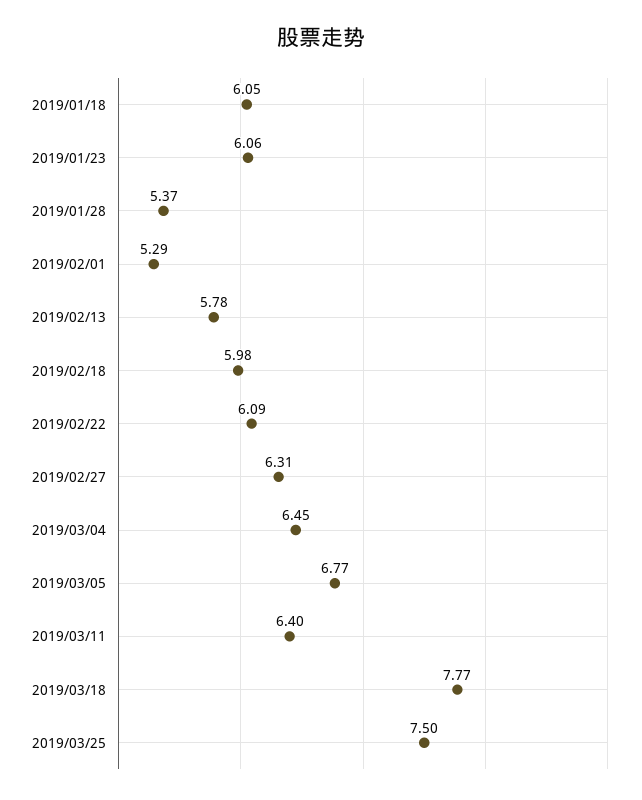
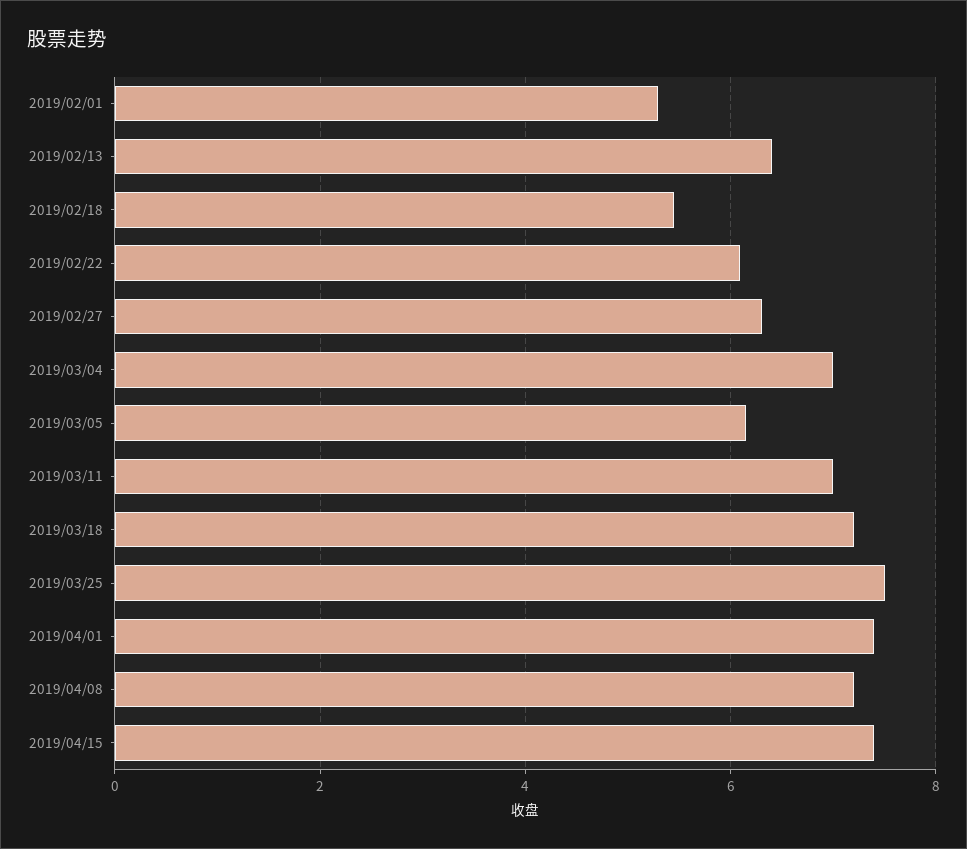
2019/01/18: 6.05 -> none
2019/01/23: 6.06 -> none
2019/01/28: 5.37 -> none
2019/02/13: 5.78 -> 6.4
2019/02/18: 5.98 -> 5.4
2019/03/04: 6.45 -> 7
2019/03/05: 6.77 -> 6.2
2019/03/11: 6.4 -> 7
2019/03/18: 7.77 -> 7.2
2019/04/01: none -> 7.4
2019/04/08: none -> 7.2
2019/04/15: none -> 7.4

